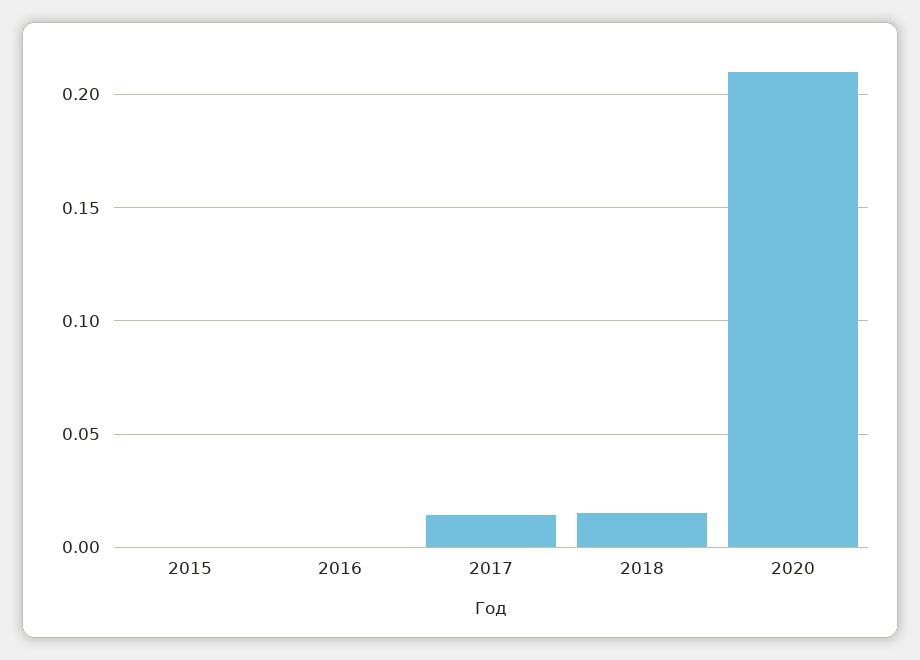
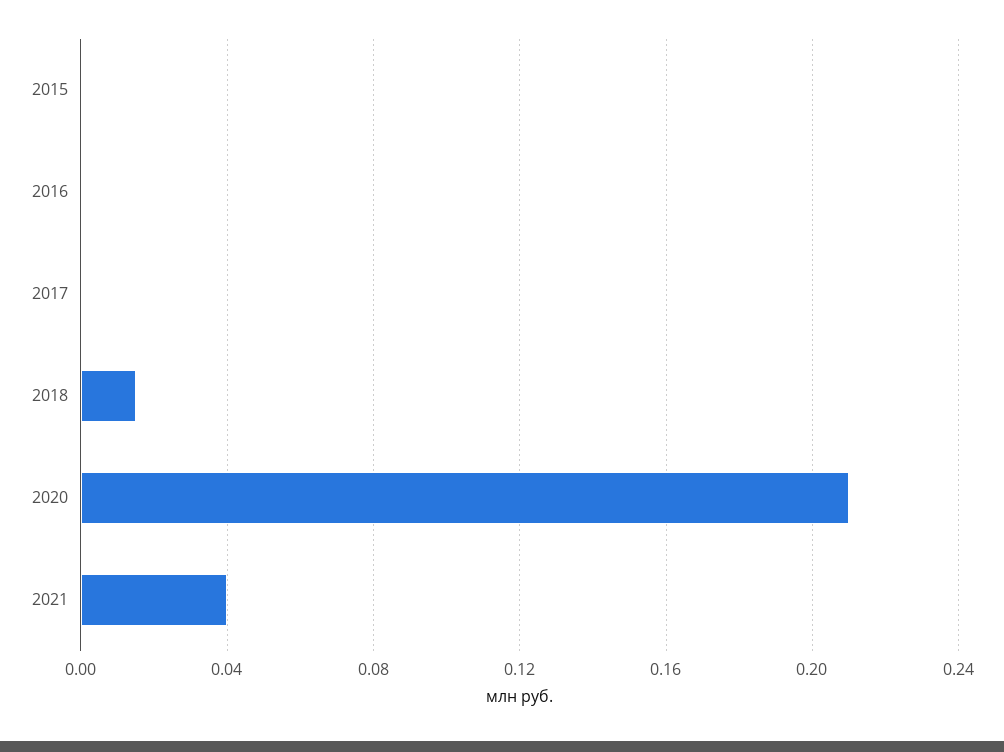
2017: 0.015 -> 0
2021: none -> 0.04

